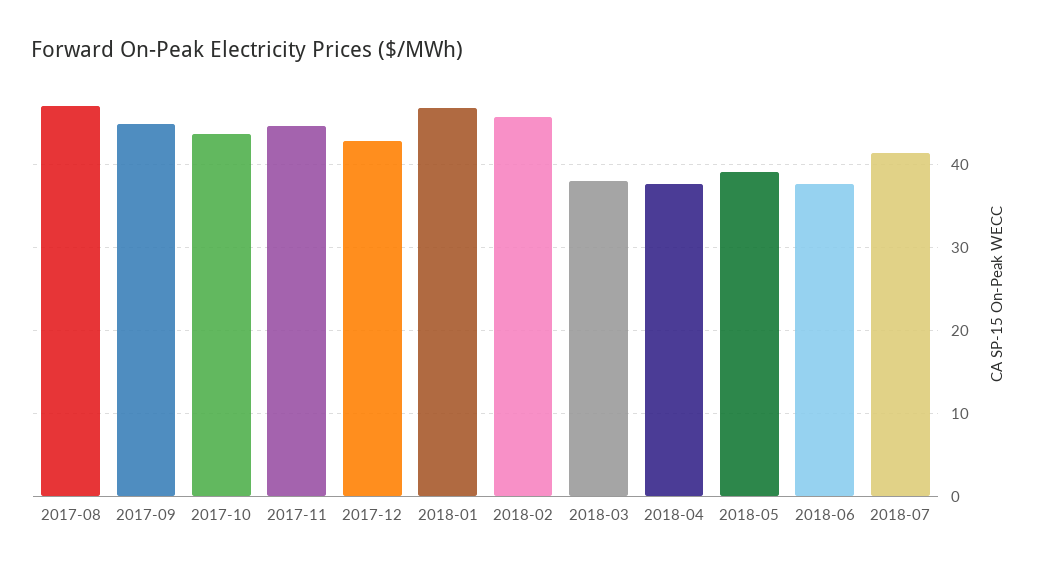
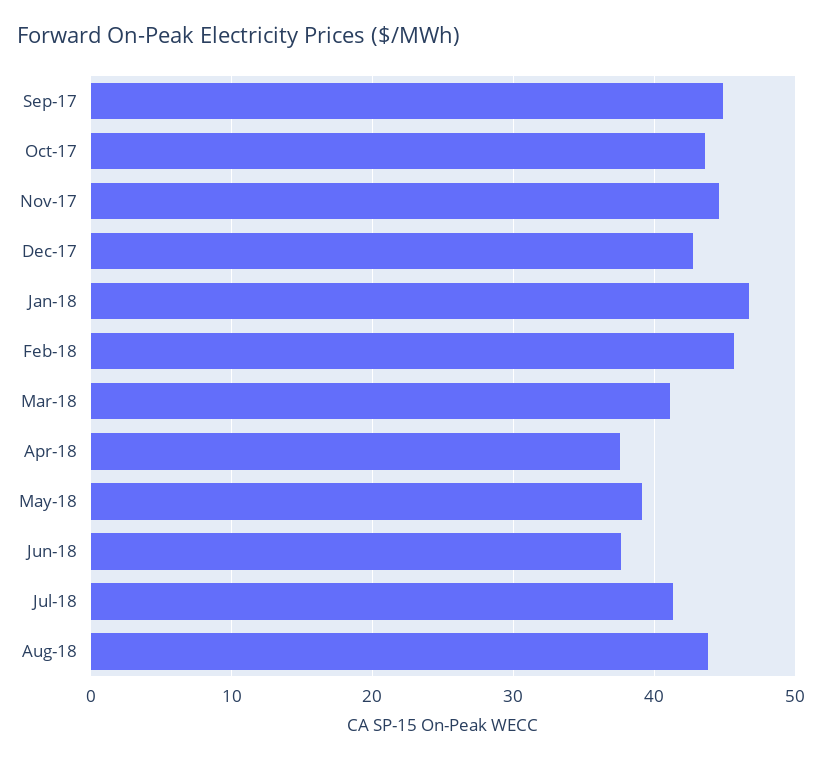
2017-08: 47 -> none
2018-03: 38 -> 41
Aug-18: none -> 44

